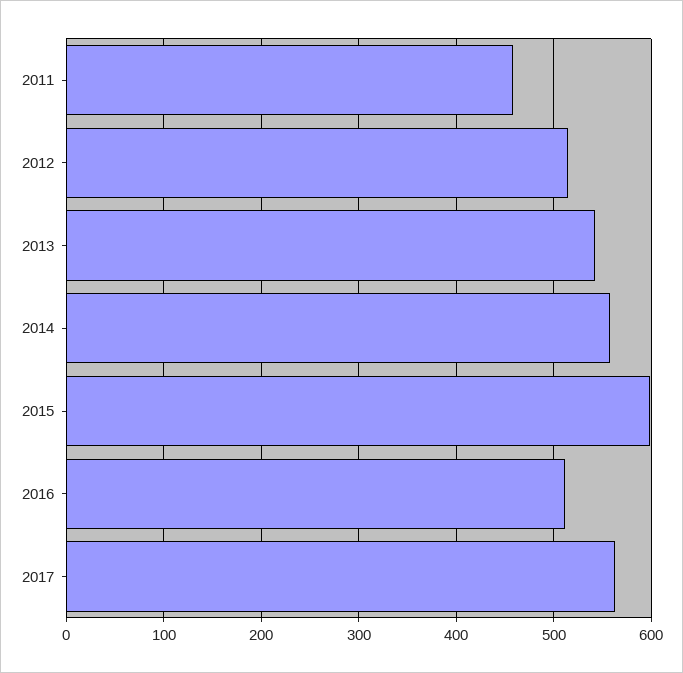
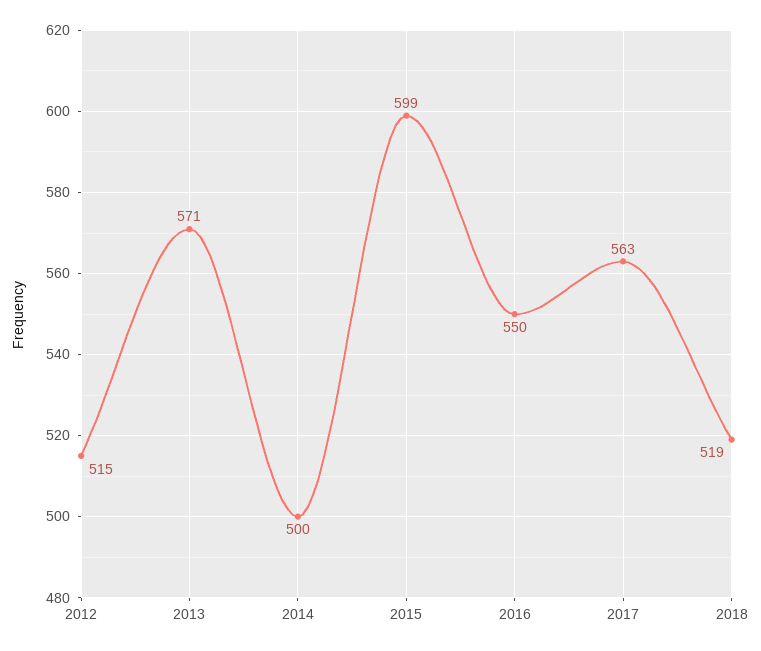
2011: 460 -> none
2013: 540 -> 571
2014: 560 -> 500
2016: 510 -> 550
2018: none -> 519

